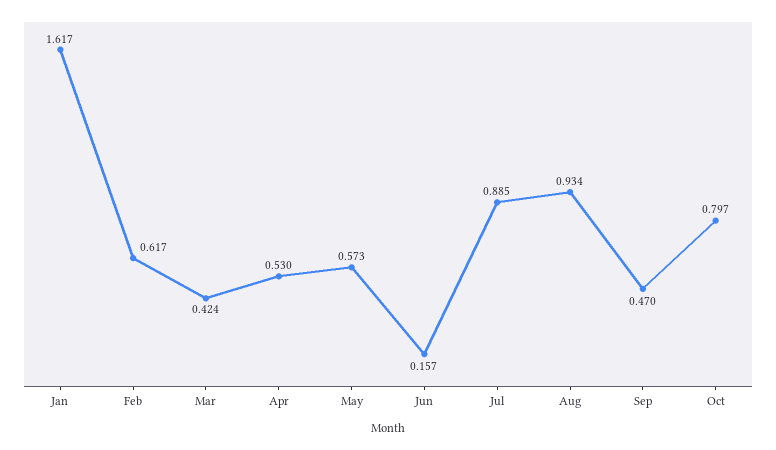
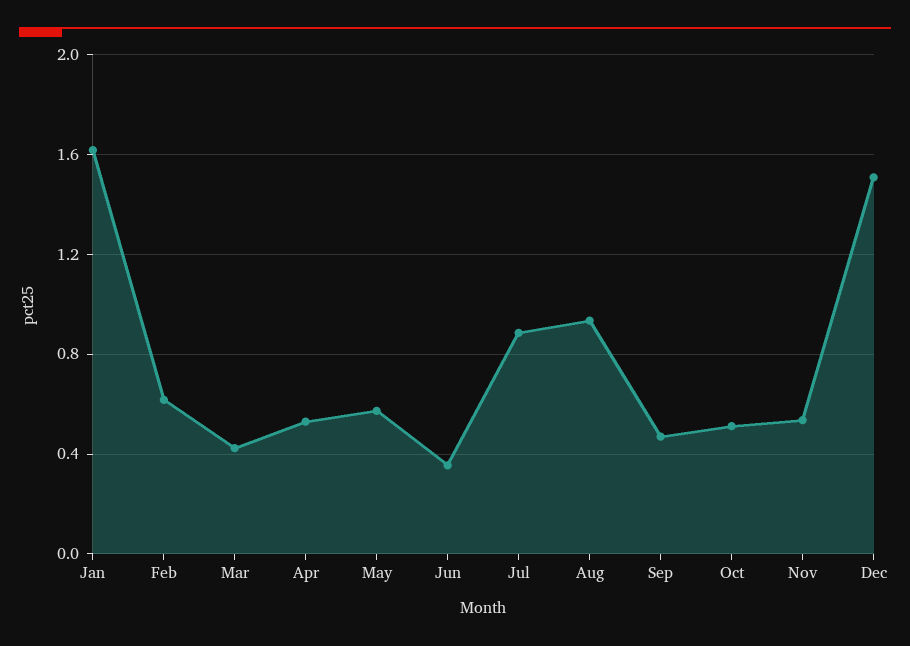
Jun: 0.157 -> 0.35
Oct: 0.797 -> 0.5
Nov: none -> 0.55
Dec: none -> 1.5

